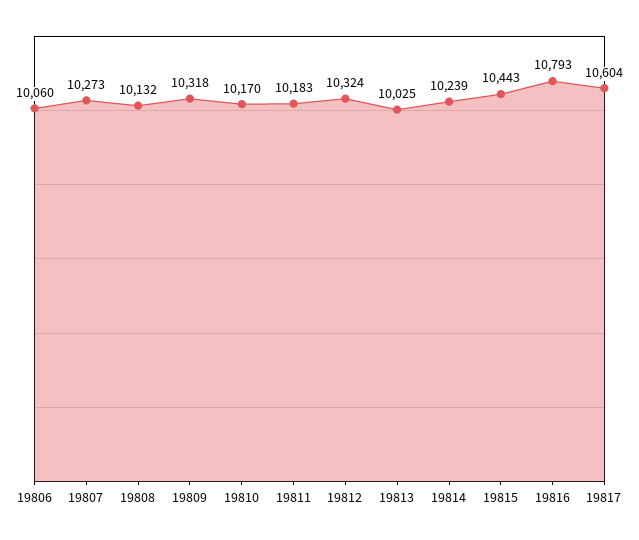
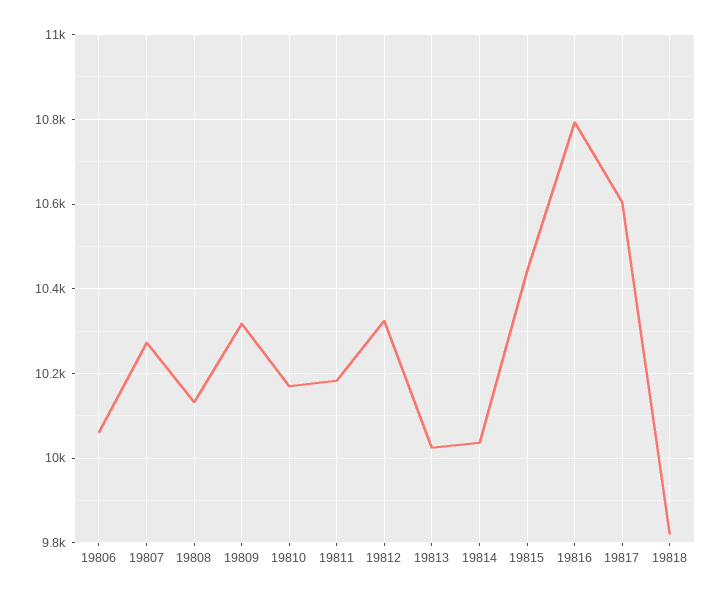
19814: 10239 -> 10040
19818: none -> 9820

